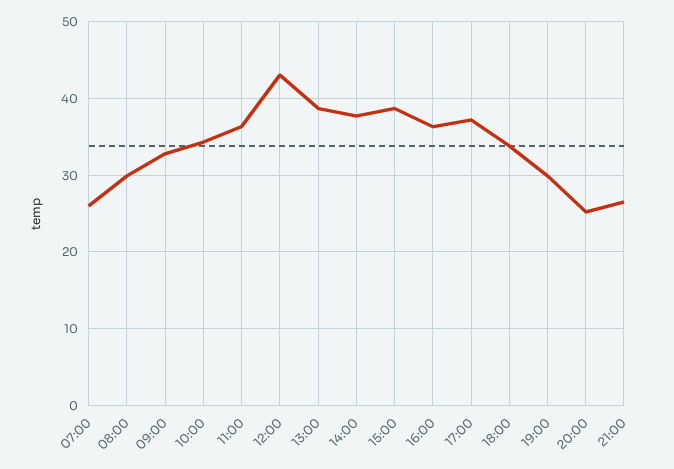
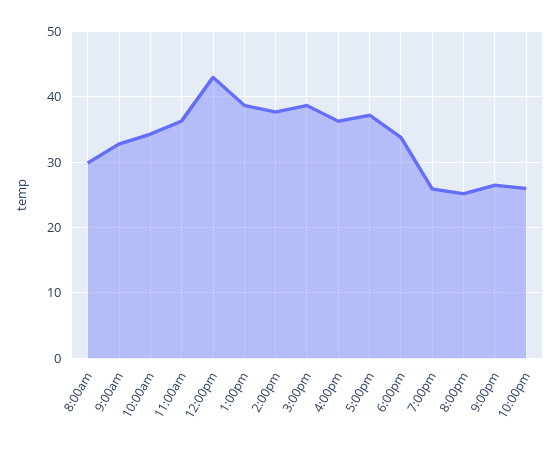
07:00: 26 -> none
19:00: 30 -> 26
10:00pm: none -> 26

